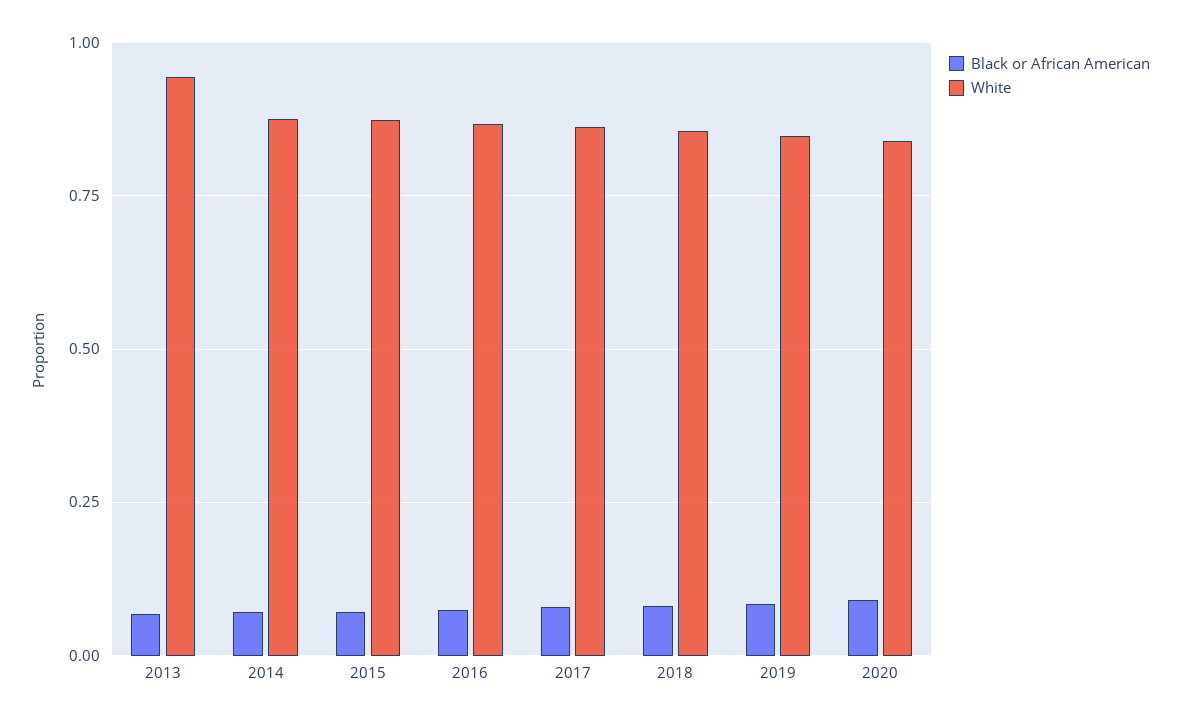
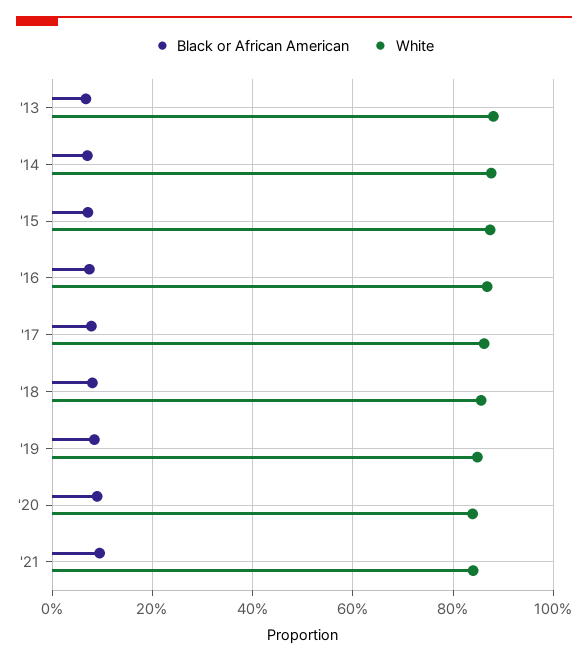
White, 2013: 0.95 -> 0.88
Black or African American, '21: none -> 0.1
White, '21: none -> 0.84

